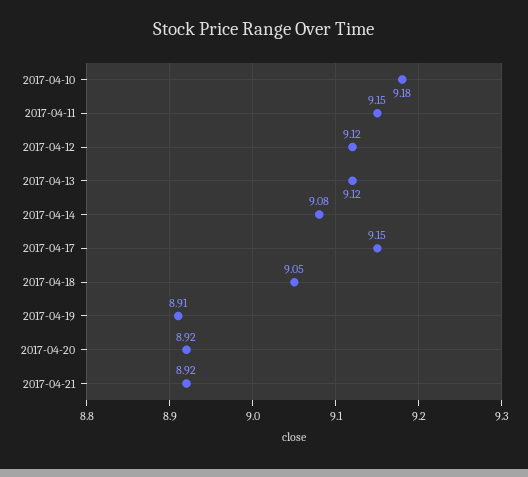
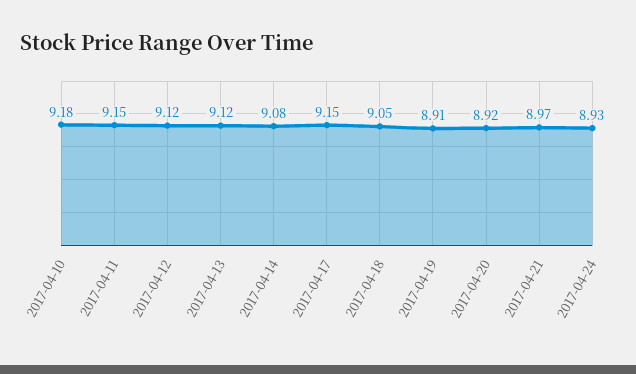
2017-04-21: 8.92 -> 8.97
2017-04-24: none -> 8.93

